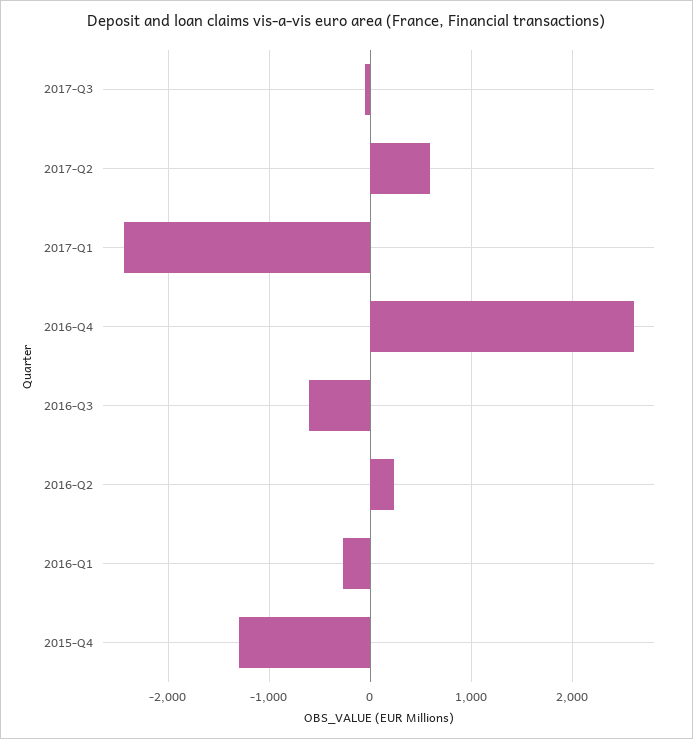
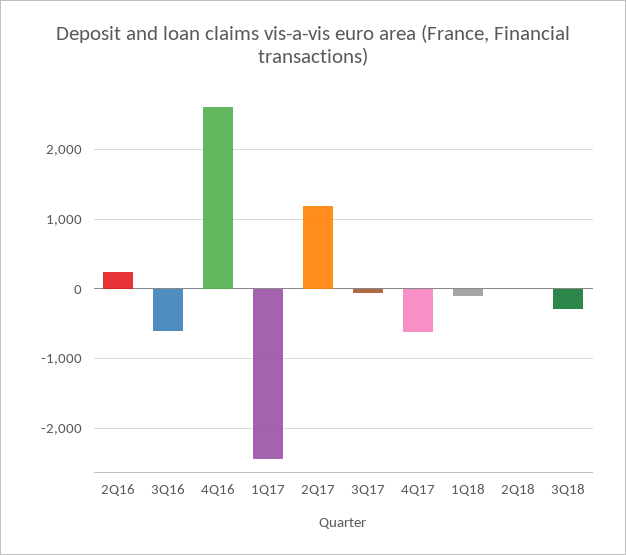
2017-Q2: 600 -> 1200
2016-Q1: -300 -> none
2015-Q4: -1300 -> none
4Q17: none -> -600
1Q18: none -> -100
2Q18: none -> 0
3Q18: none -> -300

